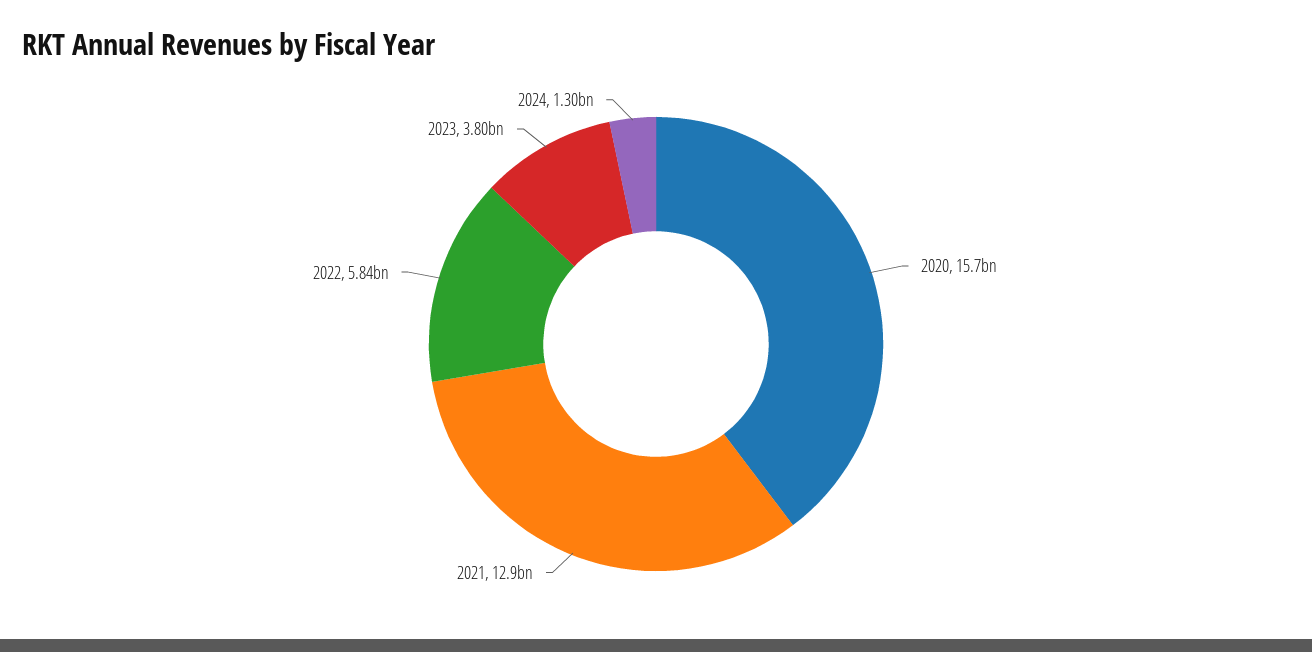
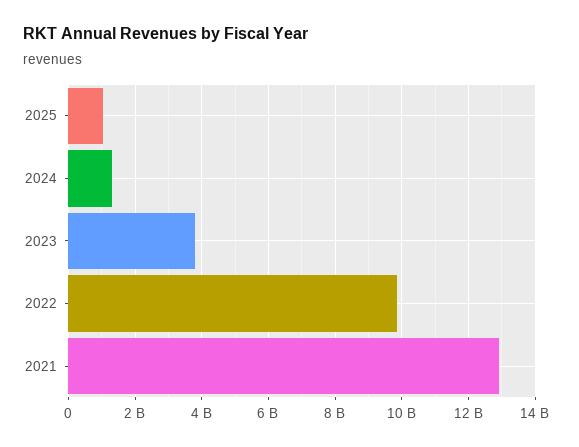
2020: 15700000000 -> none
2022: 5840000000 -> 9800000000
2025: none -> 1000000000

